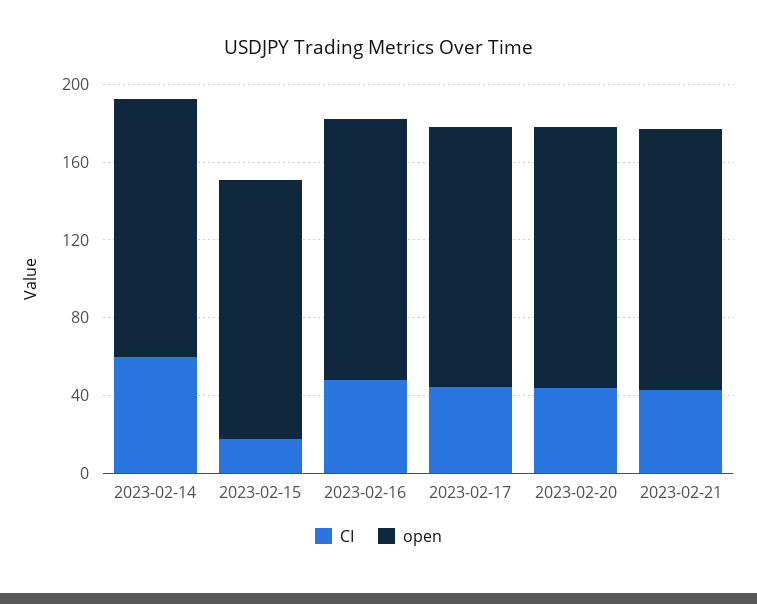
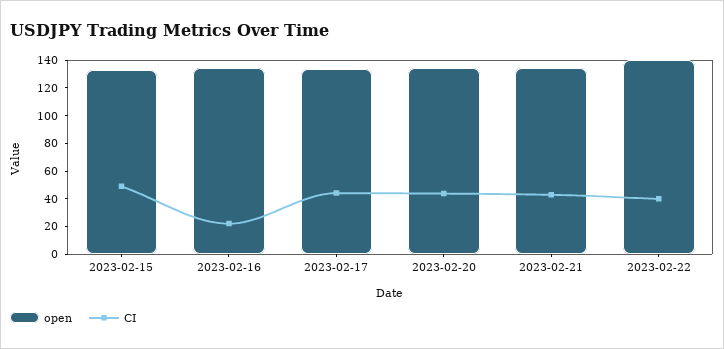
CI, 2023-02-14: 60 -> none
open, 2023-02-14: 130 -> none
CI, 2023-02-15: 20 -> 50
CI, 2023-02-16: 50 -> 20
open, 2023-02-22: none -> 140
CI, 2023-02-22: none -> 40

